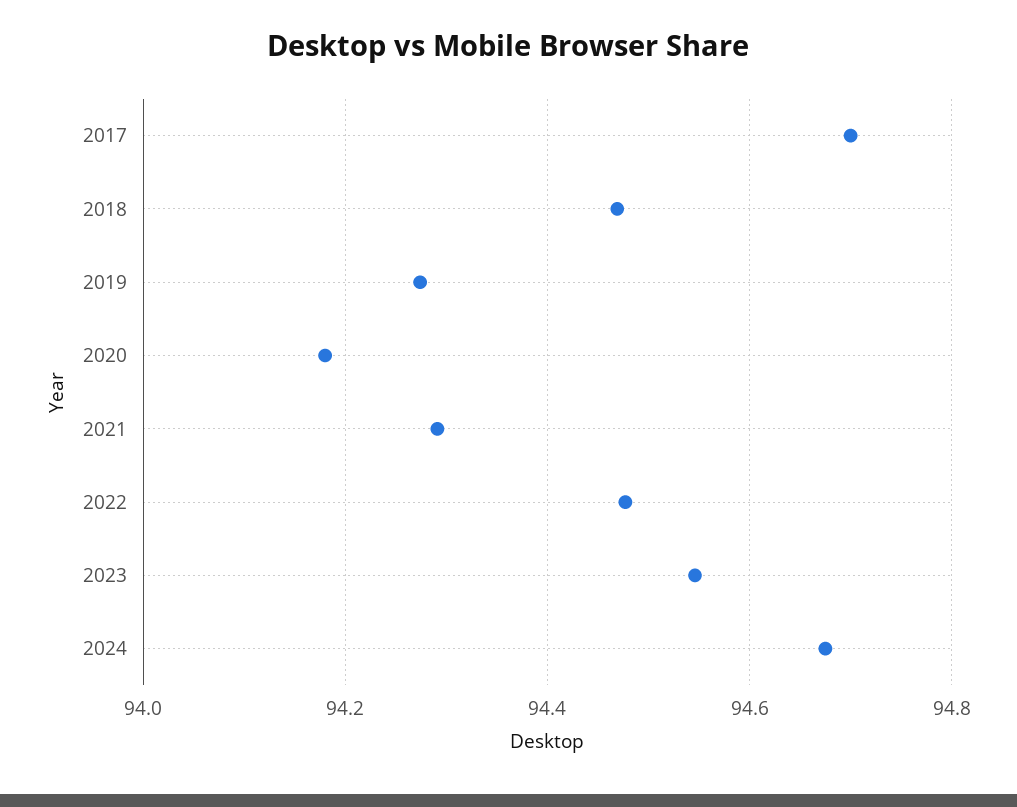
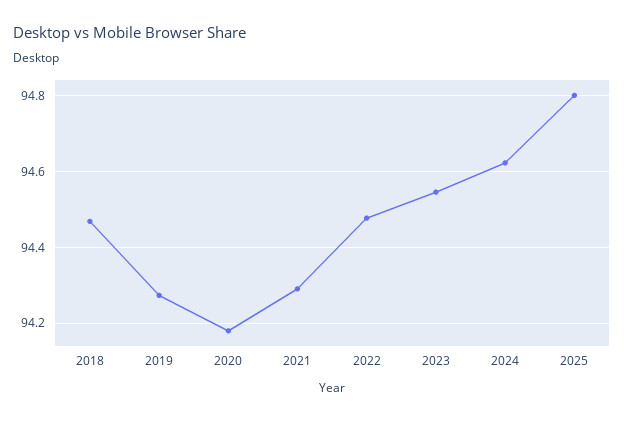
2017: 94.7 -> none
2024: 94.68 -> 94.62
2025: none -> 94.8

